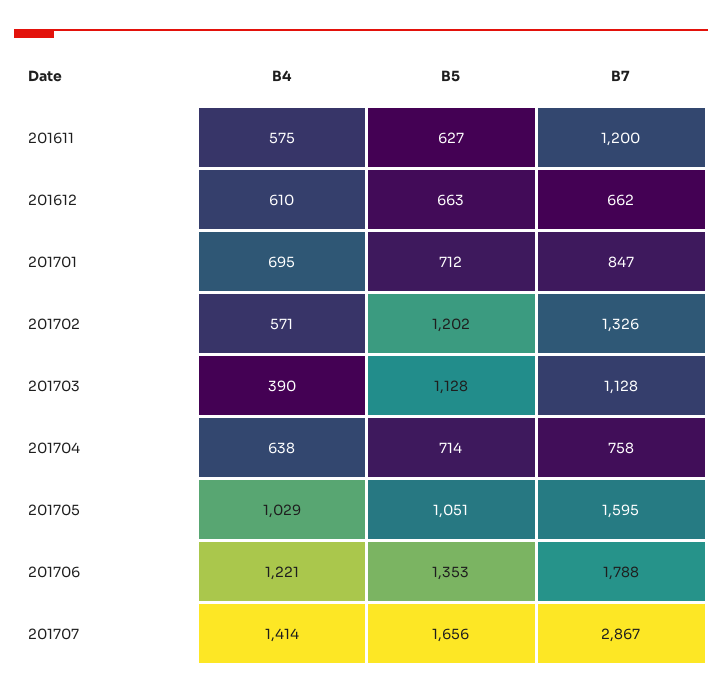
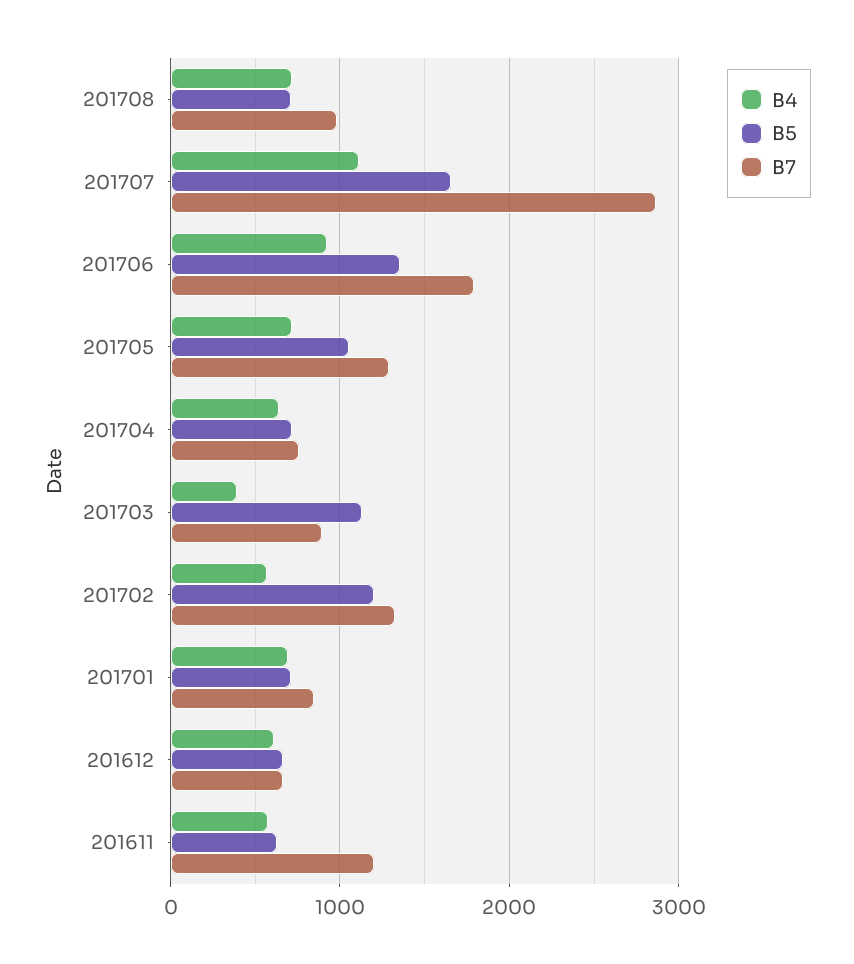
B7, 201703: 1128 -> 900
B4, 201705: 1029 -> 700
B7, 201705: 1595 -> 1300
B4, 201706: 1221 -> 900
B4, 201707: 1414 -> 1100
B4, 201708: none -> 700
B5, 201708: none -> 700
B7, 201708: none -> 1000

